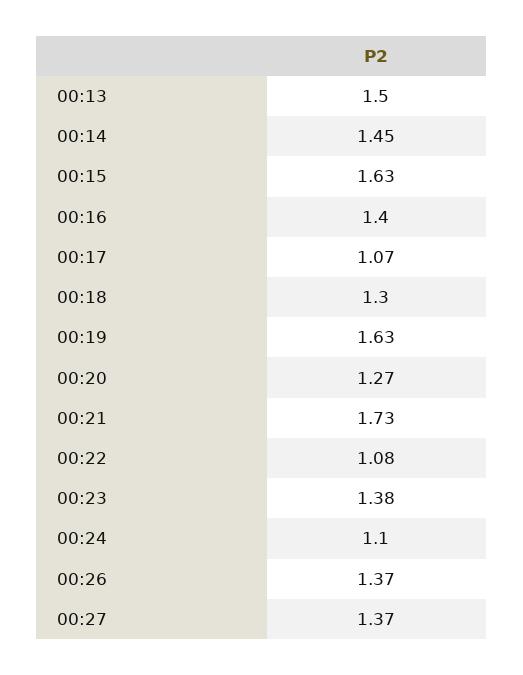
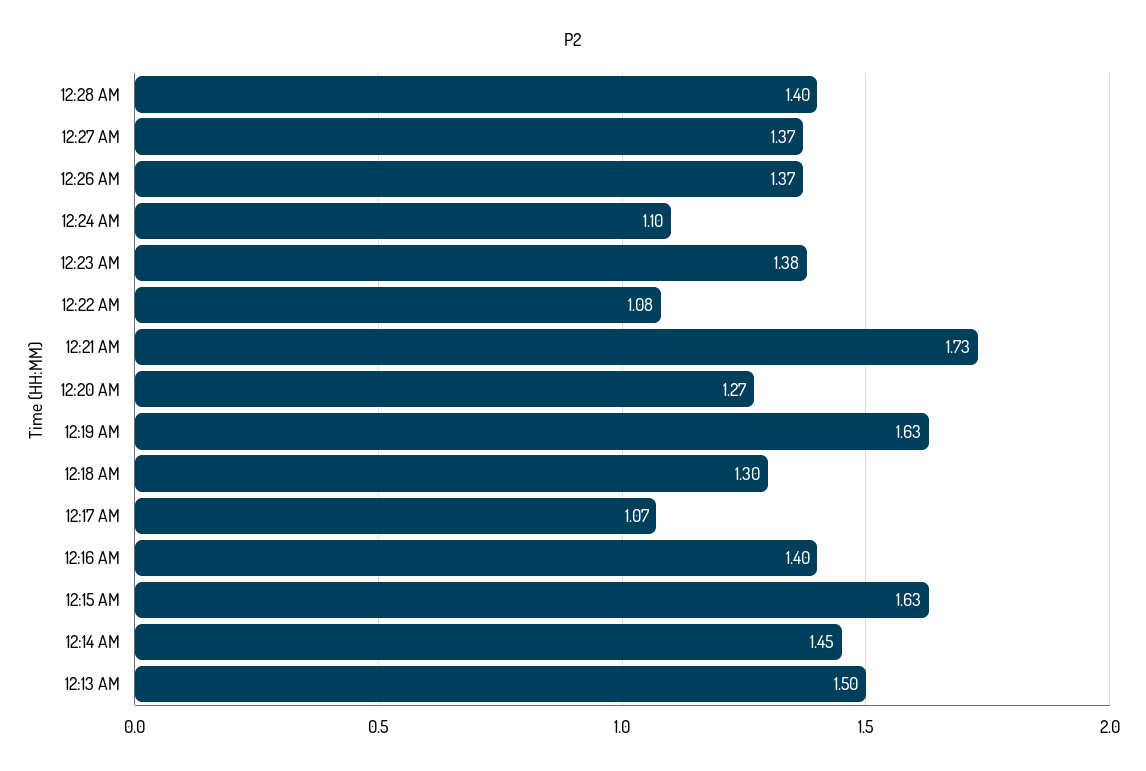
12:28 AM: none -> 1.4

